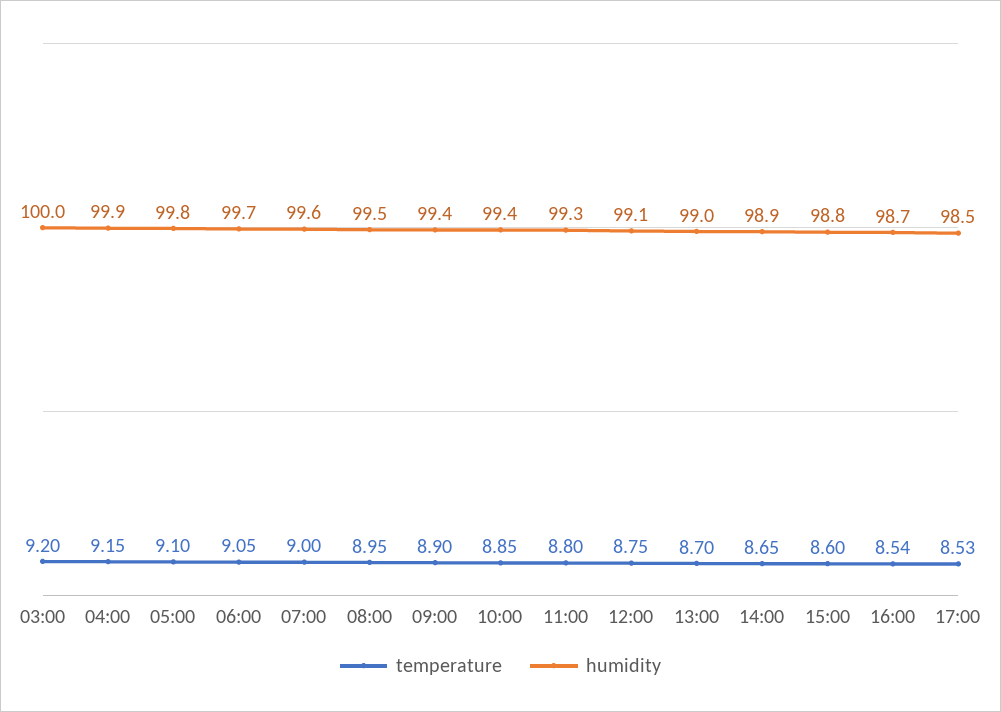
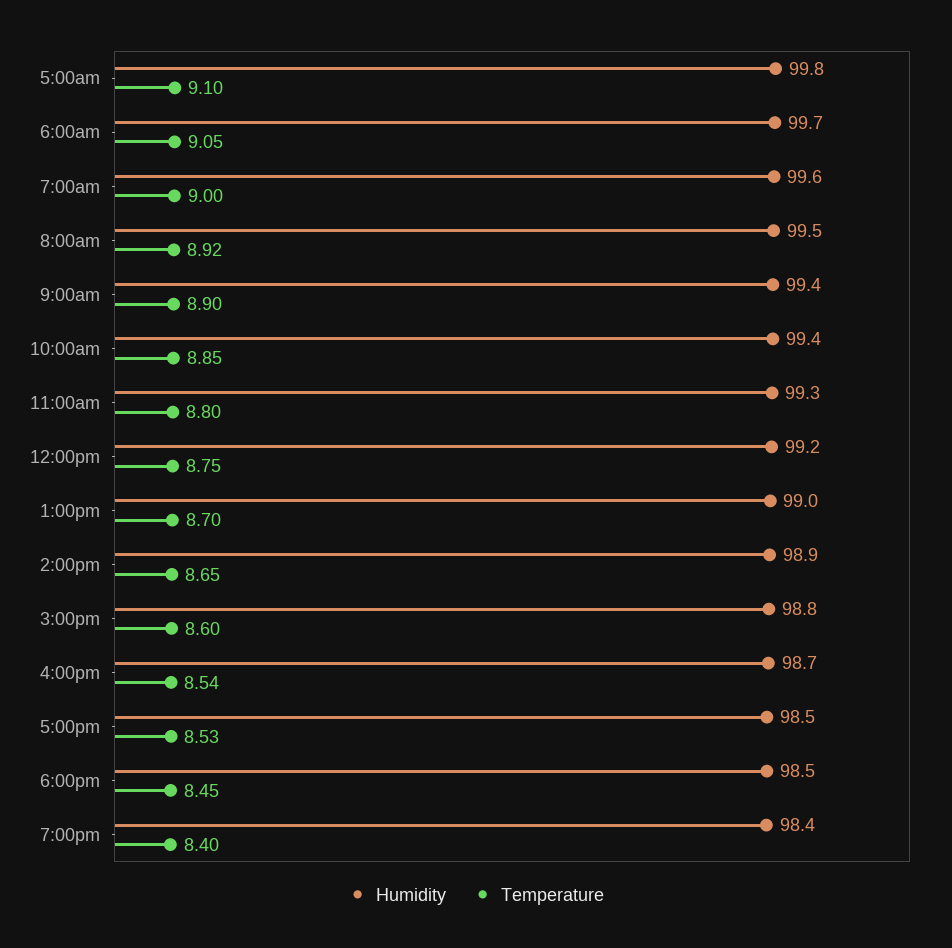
temperature, 03:00: 9.2 -> none
humidity, 03:00: 100 -> none
temperature, 04:00: 9.15 -> none
humidity, 04:00: 99.9 -> none
temperature, 08:00: 8.95 -> 8.92
humidity, 12:00: 99.1 -> 99.2
humidity, 6:00pm: none -> 98.5
temperature, 6:00pm: none -> 8.45
humidity, 7:00pm: none -> 98.4
temperature, 7:00pm: none -> 8.4

